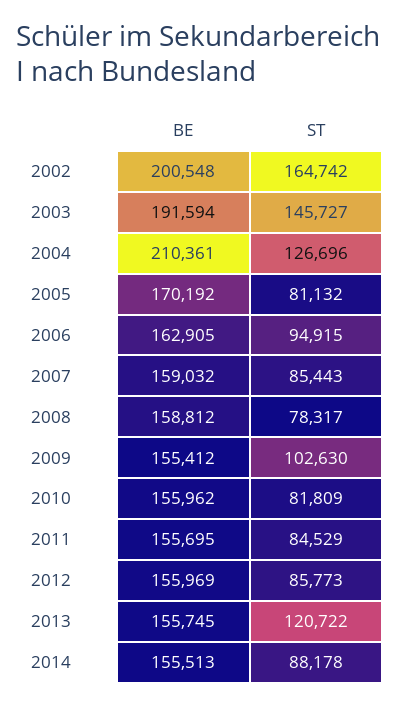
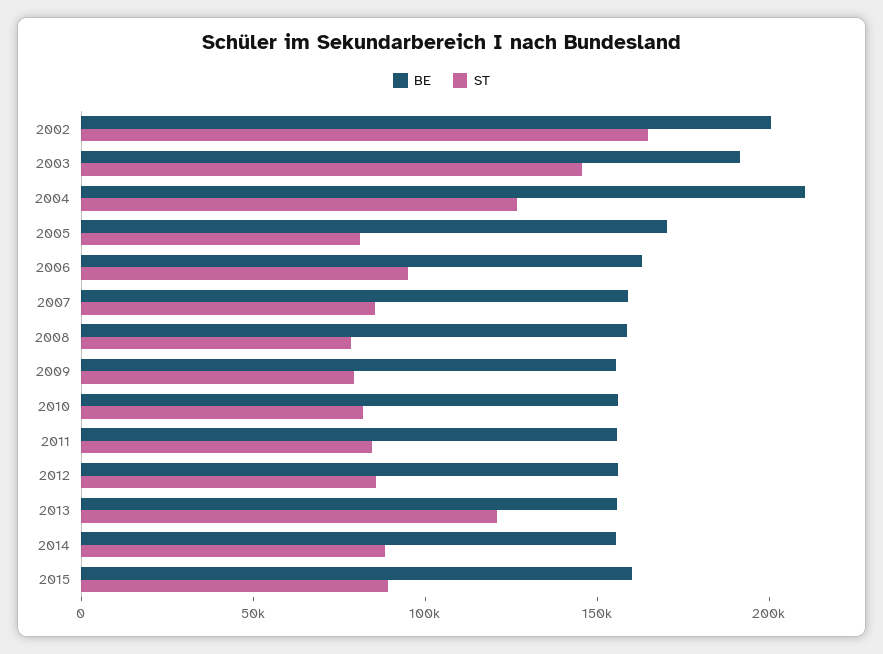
ST, 2009: 102630 -> 80000
BE, 2015: none -> 160000
ST, 2015: none -> 90000

